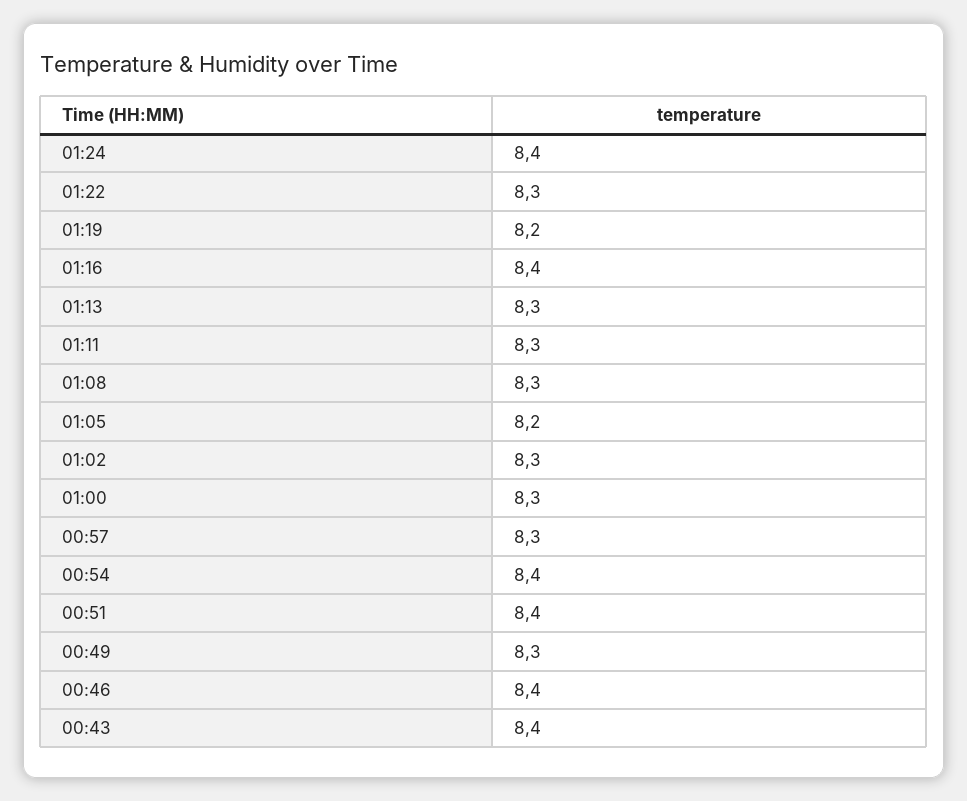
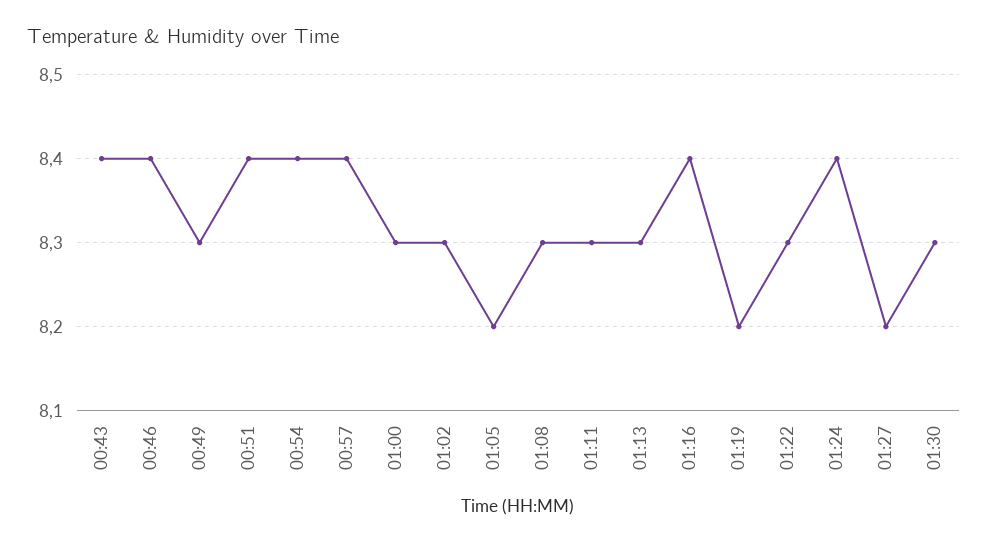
00:57: 8.3 -> 8.4
01:27: none -> 8.2
01:30: none -> 8.3

